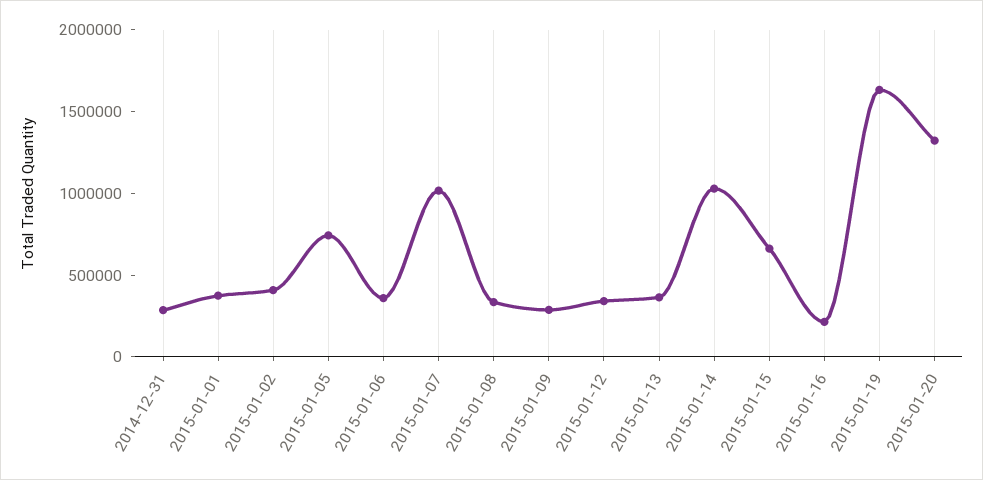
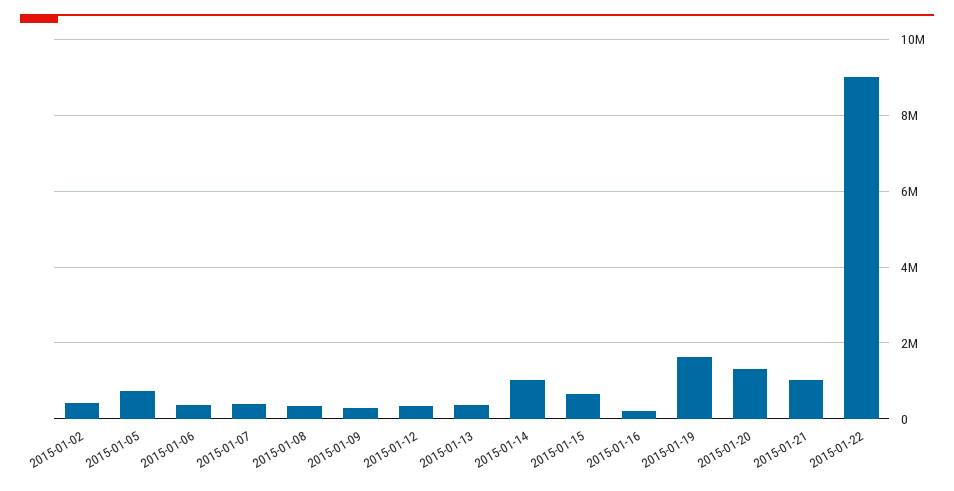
2014-12-31: 300000 -> none
2015-01-01: 400000 -> none
2015-01-07: 1000000 -> 400000
2015-01-21: none -> 1000000
2015-01-22: none -> 9000000

